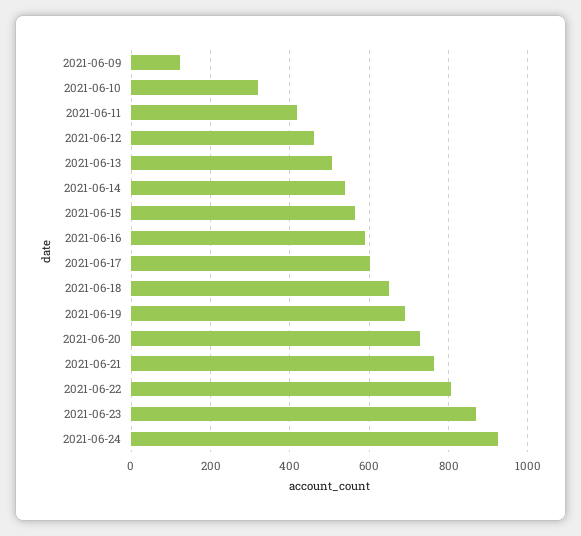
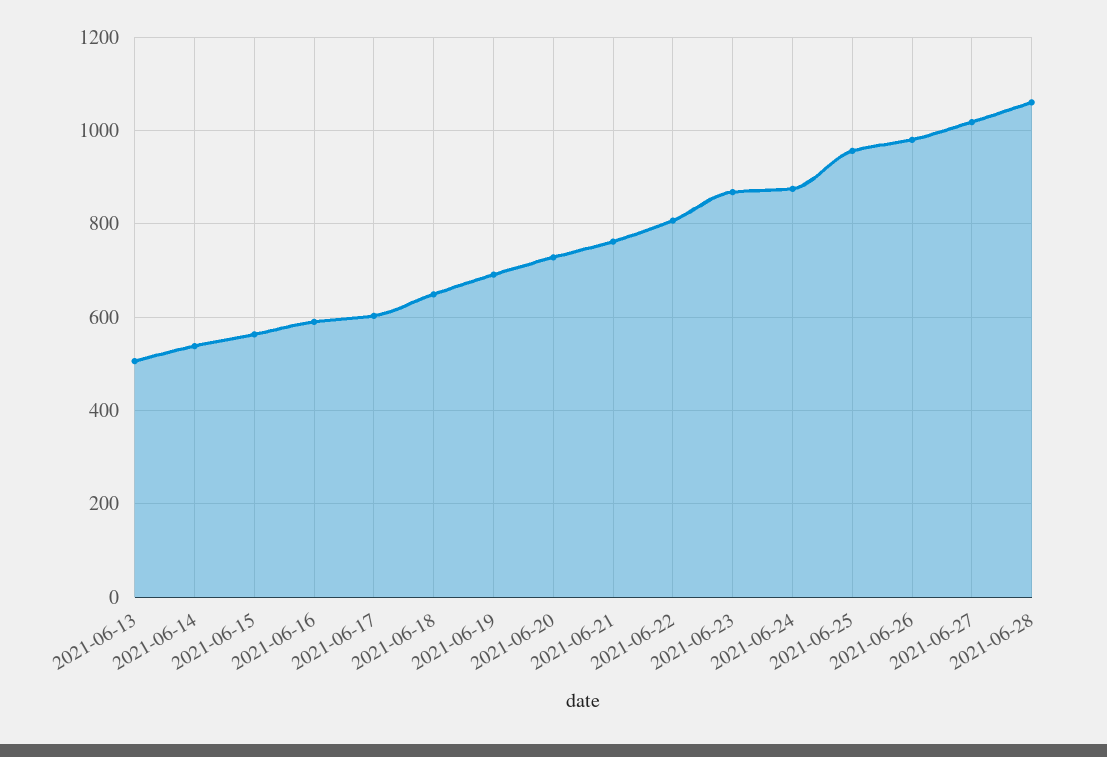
2021-06-09: 120 -> none
2021-06-10: 320 -> none
2021-06-11: 420 -> none
2021-06-12: 460 -> none
2021-06-24: 920 -> 880
2021-06-25: none -> 960
2021-06-26: none -> 980
2021-06-27: none -> 1020
2021-06-28: none -> 1060

